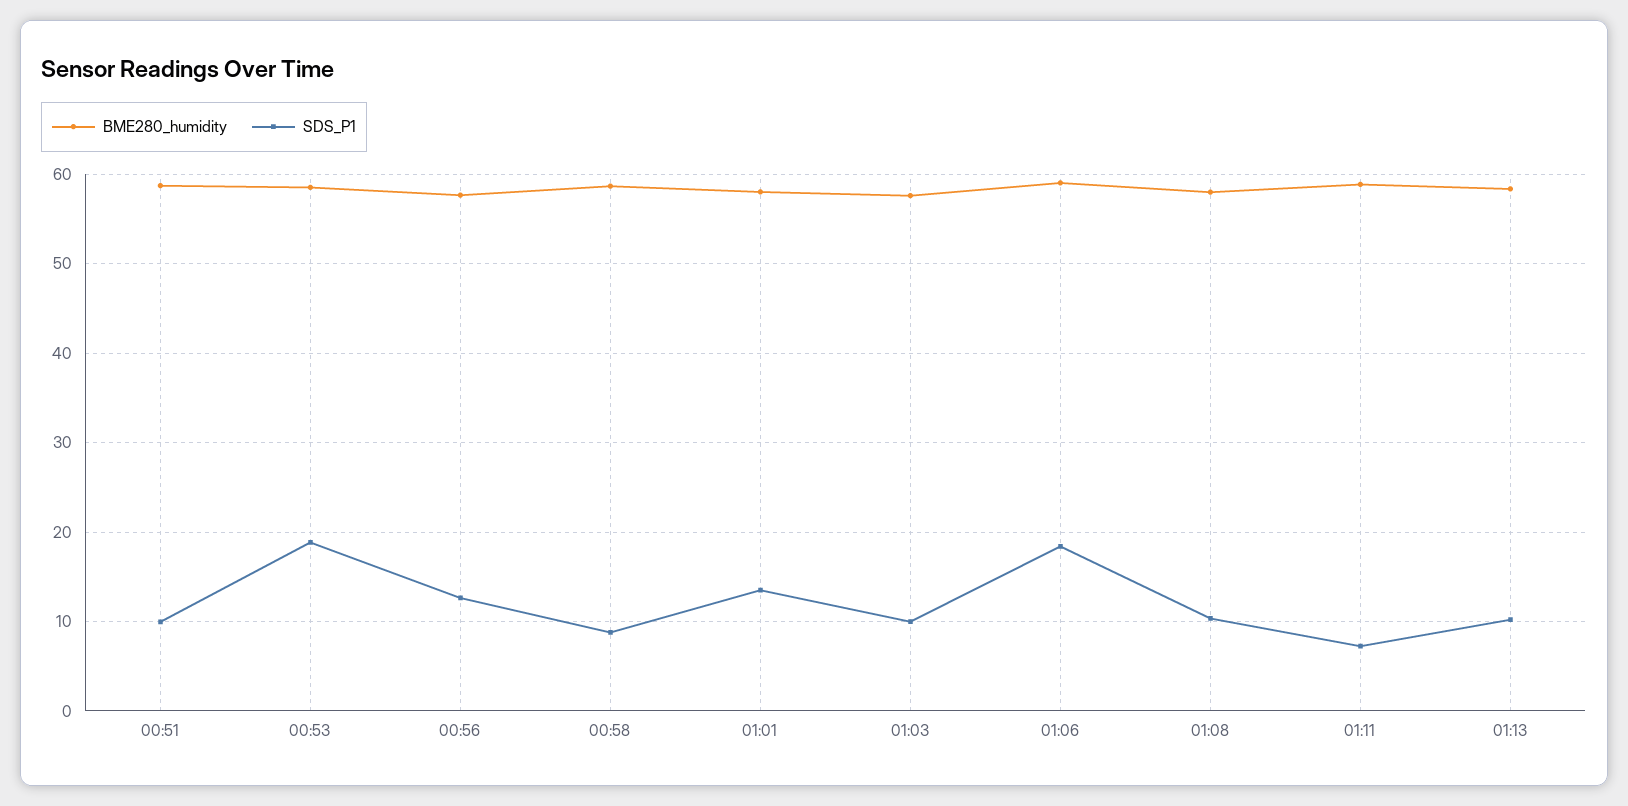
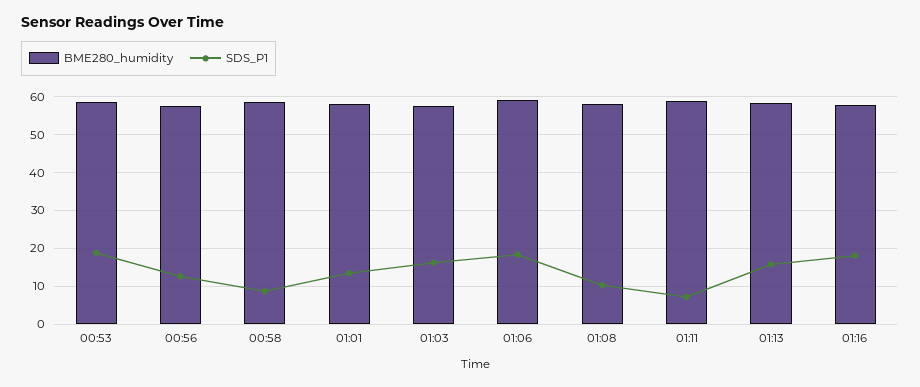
BME280_humidity, 00:51: 59 -> none
SDS_P1, 00:51: 10 -> none
SDS_P1, 01:03: 10 -> 16
SDS_P1, 01:13: 10 -> 16
BME280_humidity, 01:16: none -> 58
SDS_P1, 01:16: none -> 18

